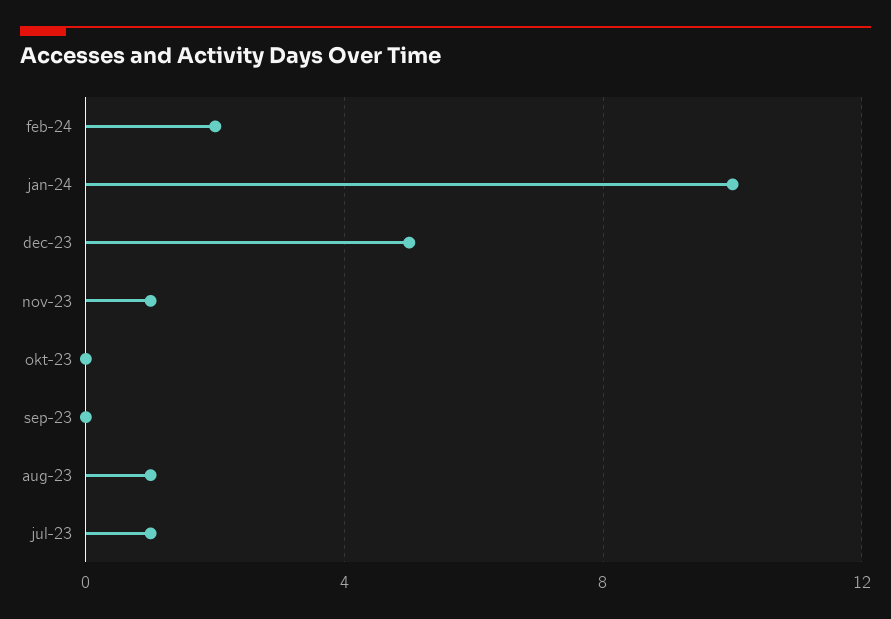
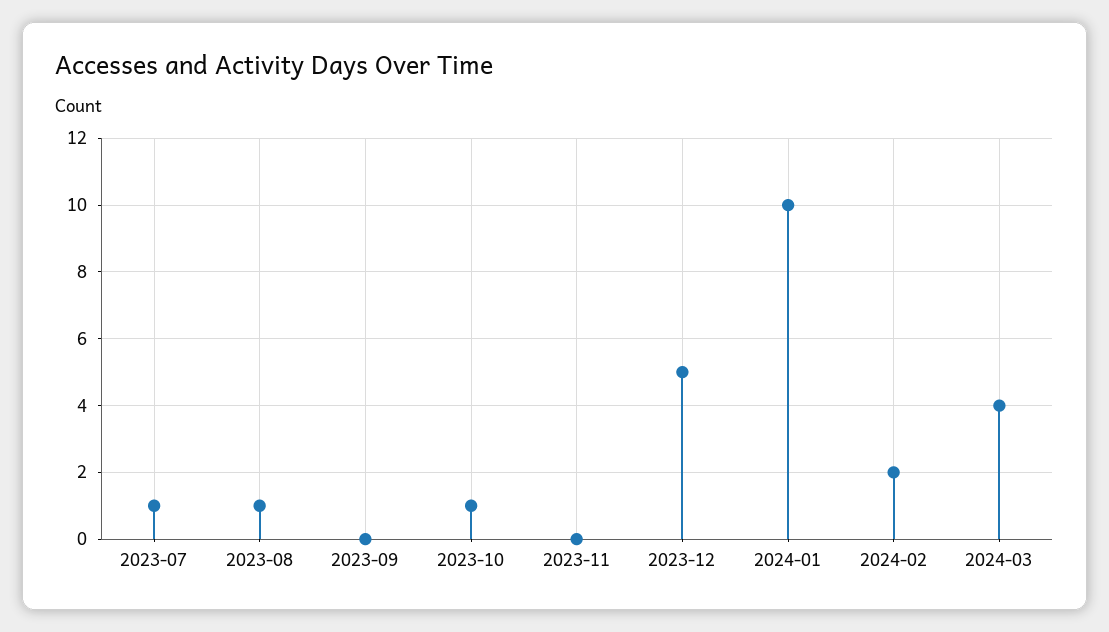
nov-23: 1 -> 0
okt-23: 0 -> 1
2024-03: none -> 4

